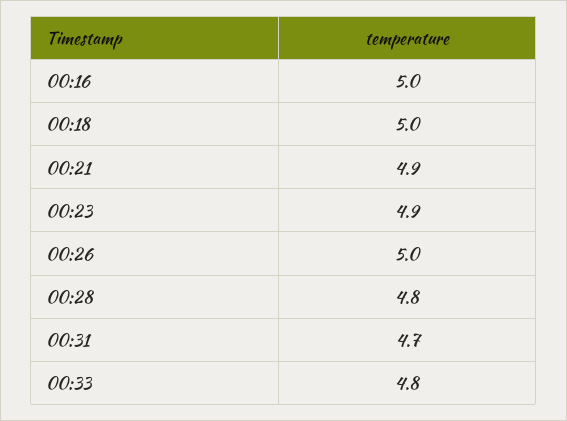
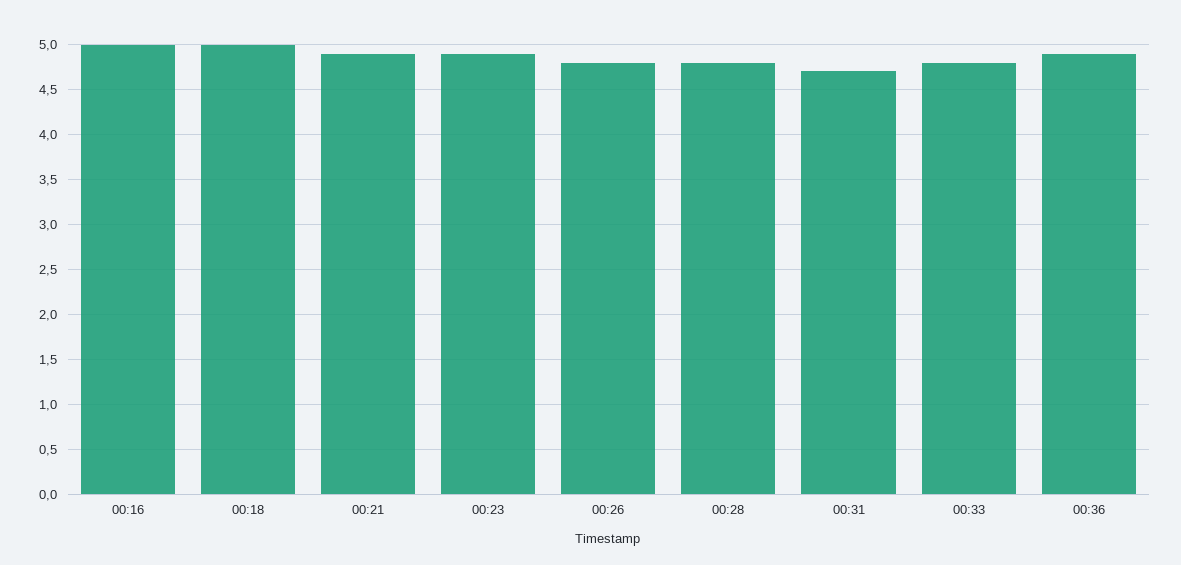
00:26: 5 -> 4.8
00:36: none -> 4.9

